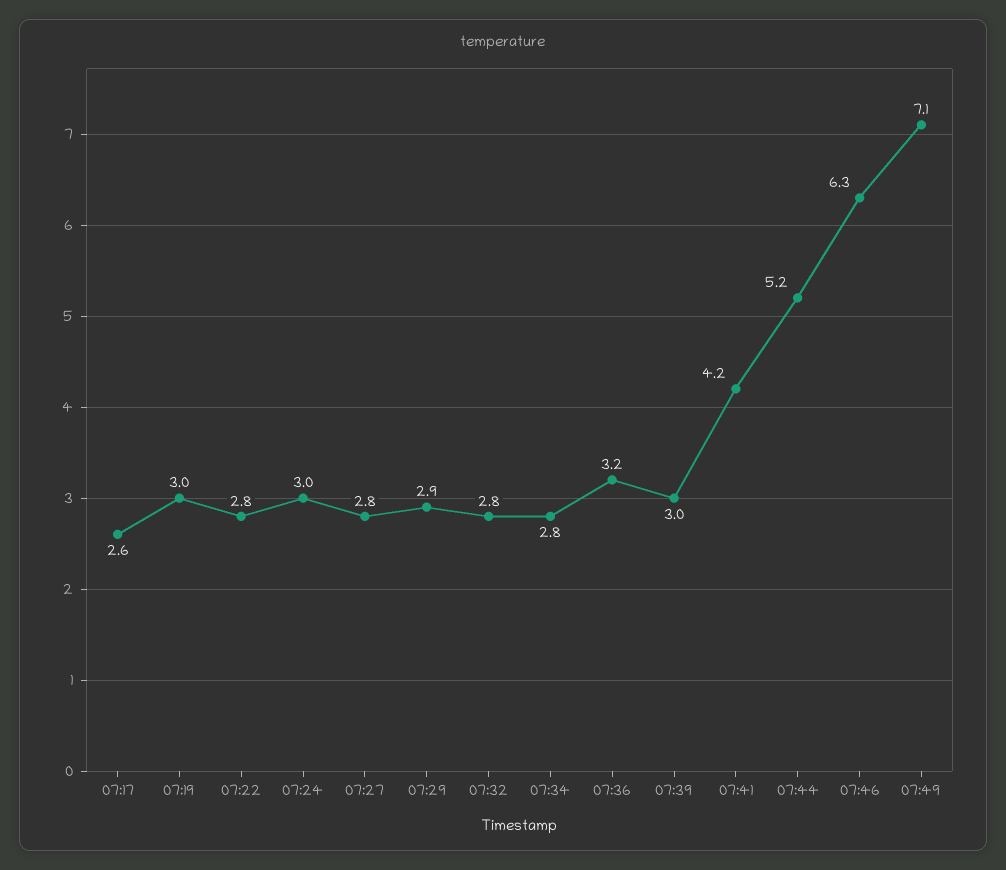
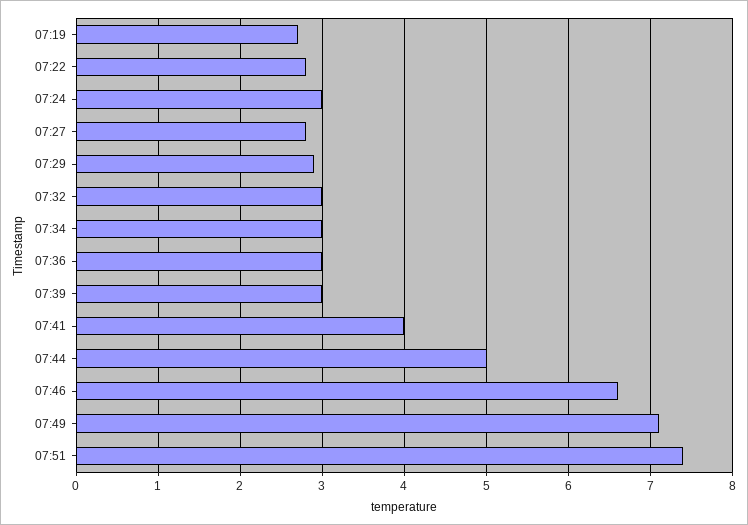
07:17: 2.6 -> none
07:19: 3 -> 2.7
07:32: 2.8 -> 3
07:34: 2.8 -> 3
07:36: 3.2 -> 3
07:41: 4.2 -> 4
07:44: 5.2 -> 5
07:46: 6.3 -> 6.6
07:51: none -> 7.4

